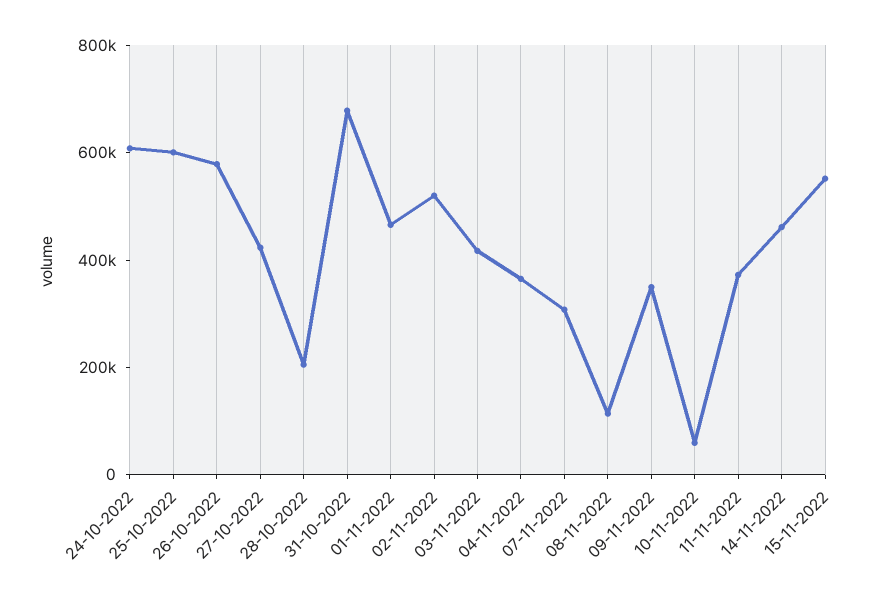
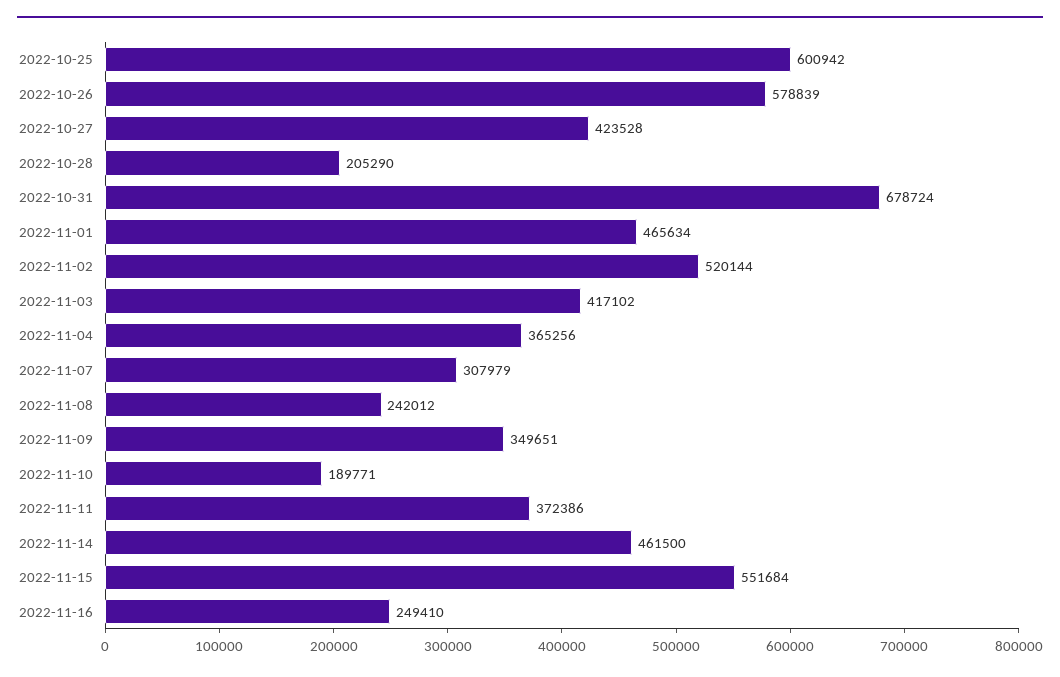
24-10-2022: 600000 -> none
08-11-2022: 100000 -> 242012
10-11-2022: 50000 -> 189771
2022-11-16: none -> 249410

